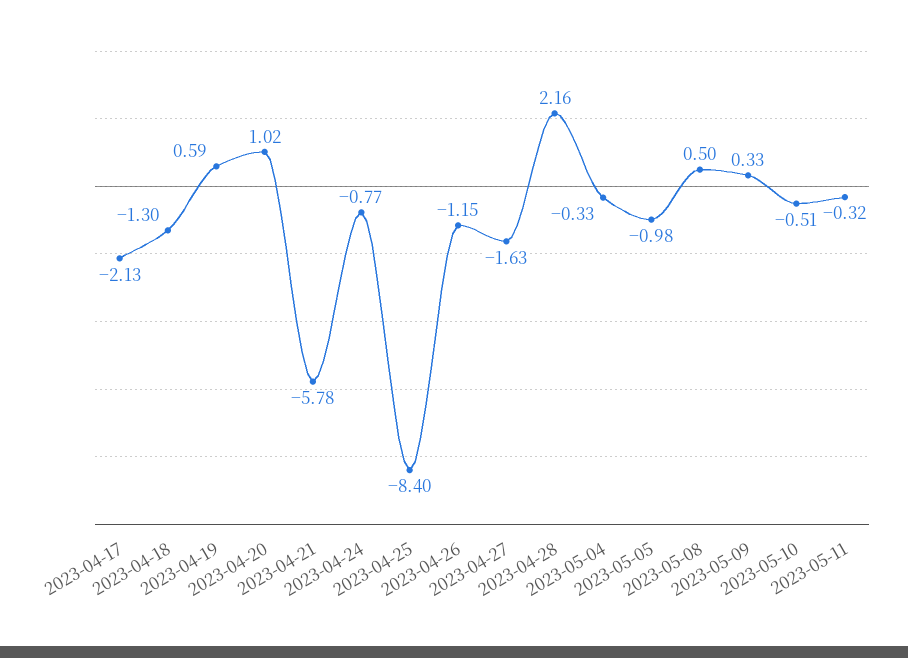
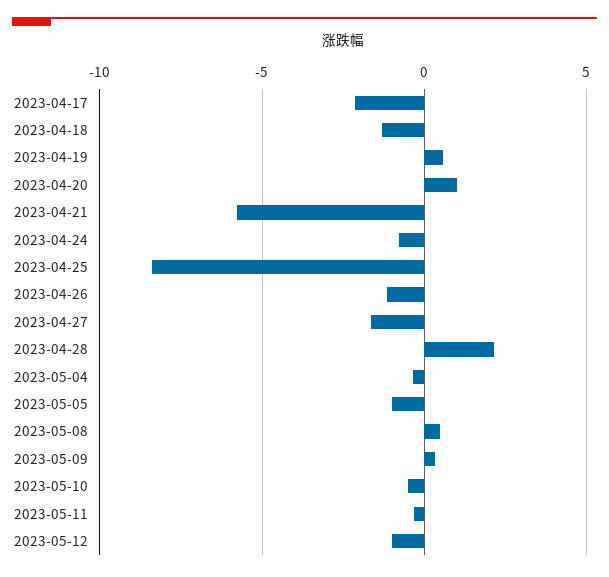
2023-05-12: none -> -1

